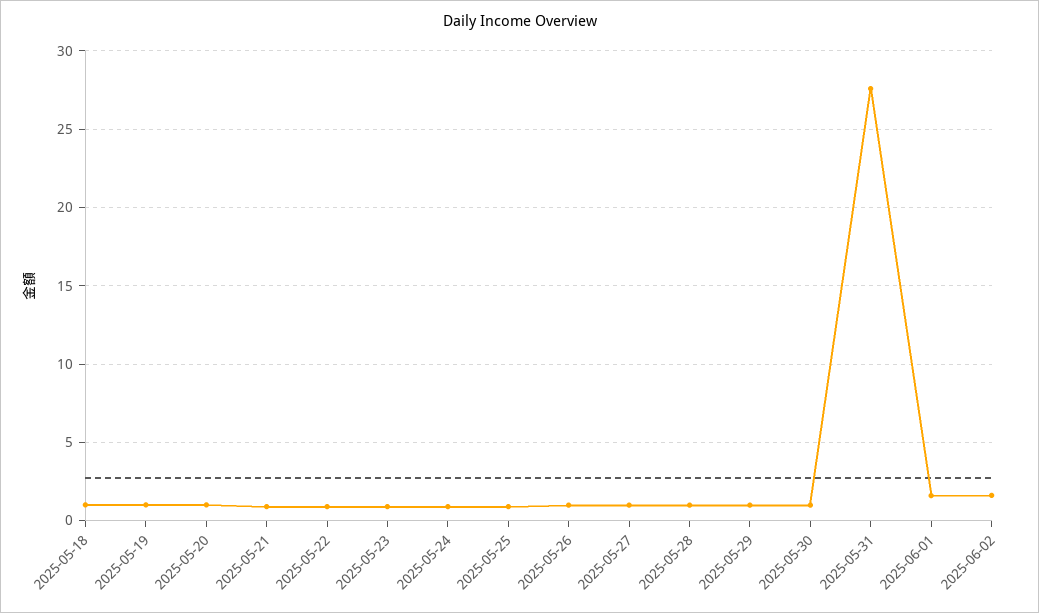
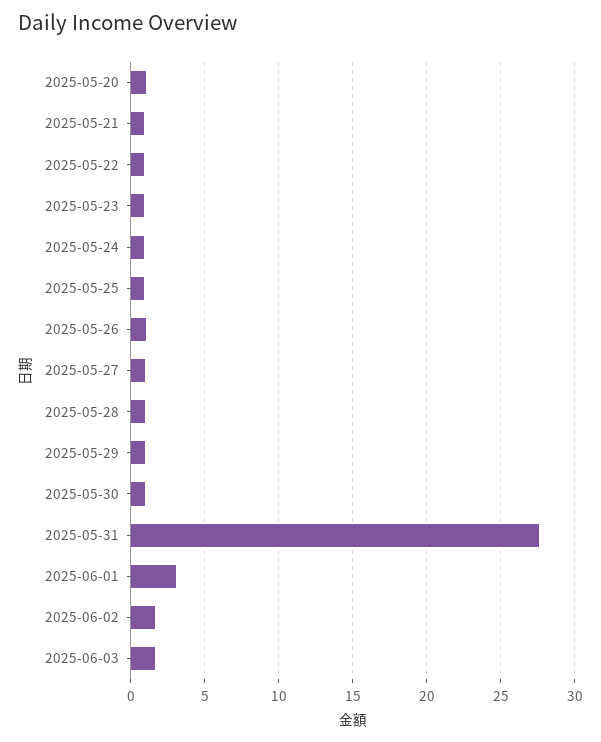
2025-05-18: 1 -> none
2025-05-19: 1 -> none
2025-06-01: 1.5 -> 3
2025-06-03: none -> 1.5

